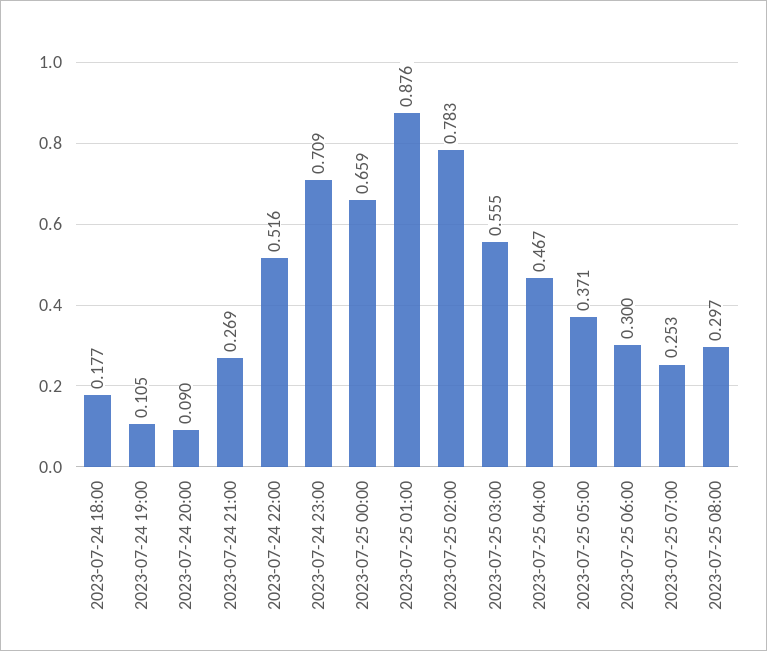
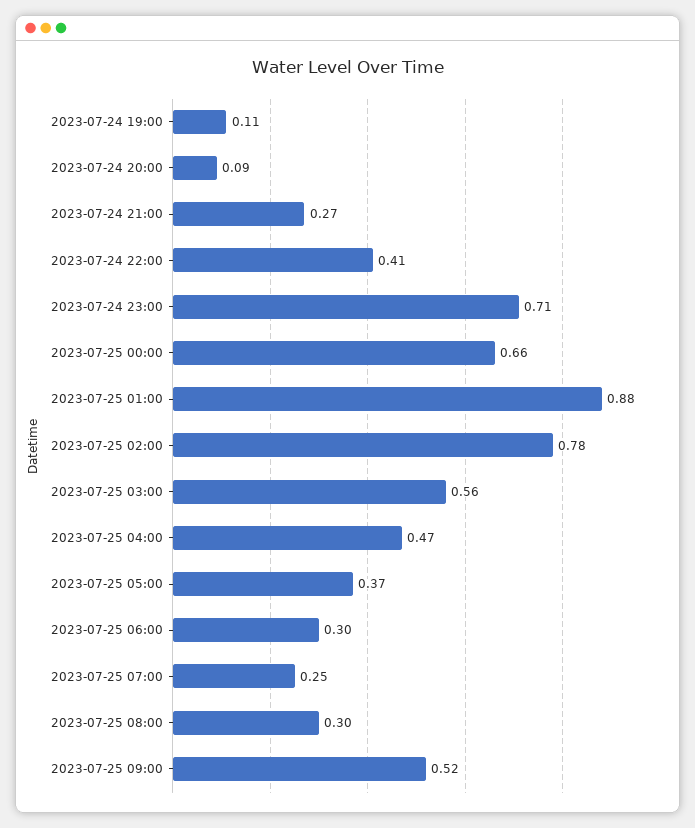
2023-07-24 18:00: 0.177 -> none
2023-07-24 22:00: 0.516 -> 0.41
2023-07-25 09:00: none -> 0.52

